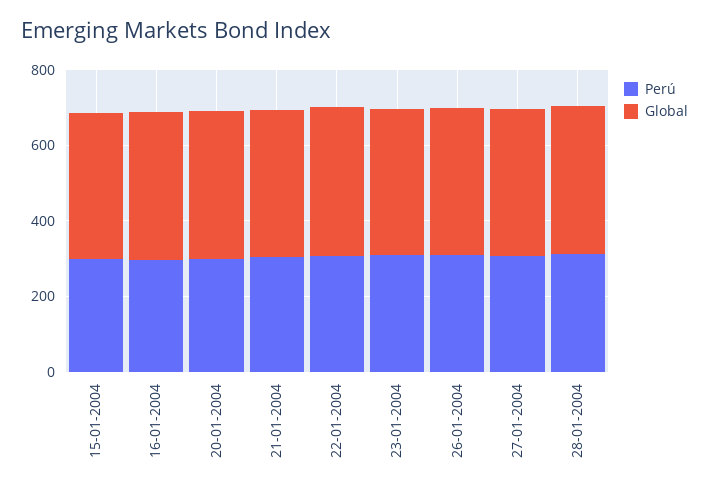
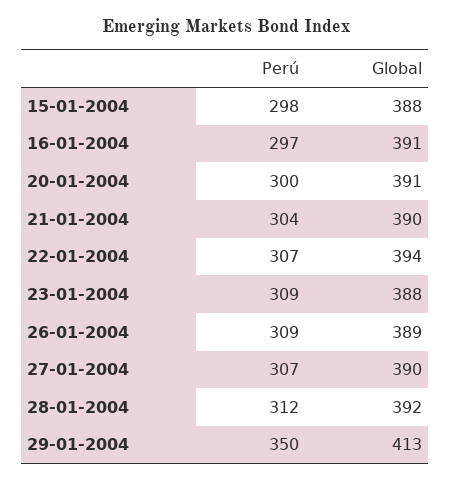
Perú, 29-01-2004: none -> 350
Global, 29-01-2004: none -> 413

